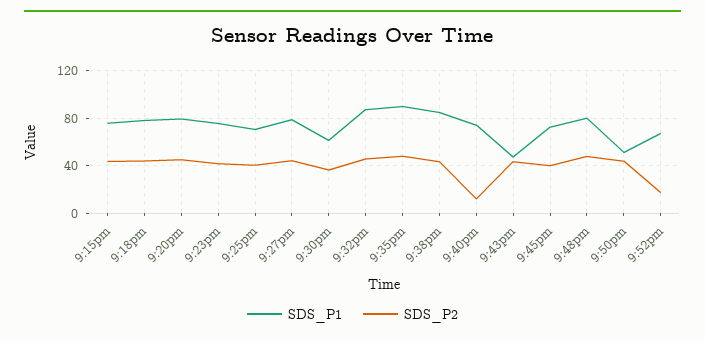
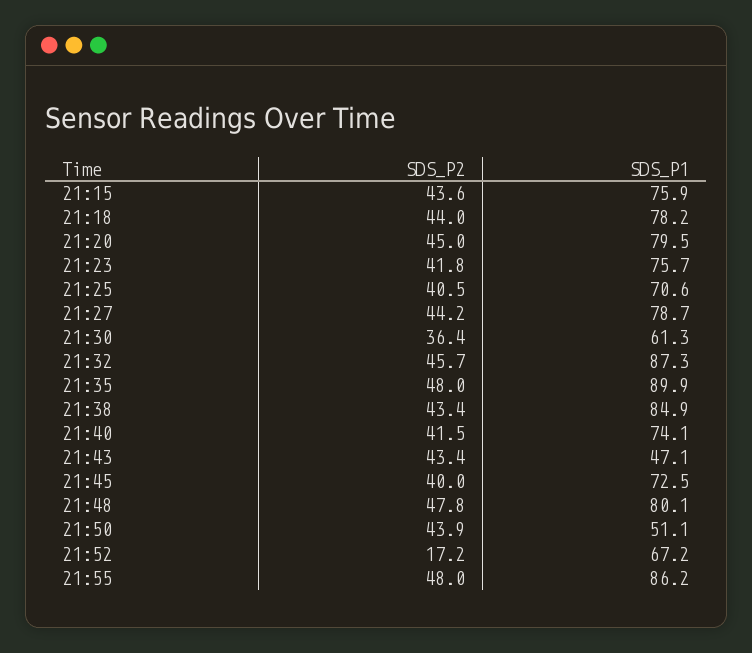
SDS_P2, 9:40pm: 10 -> 41.5
SDS_P2, 21:55: none -> 48
SDS_P1, 21:55: none -> 86.2

